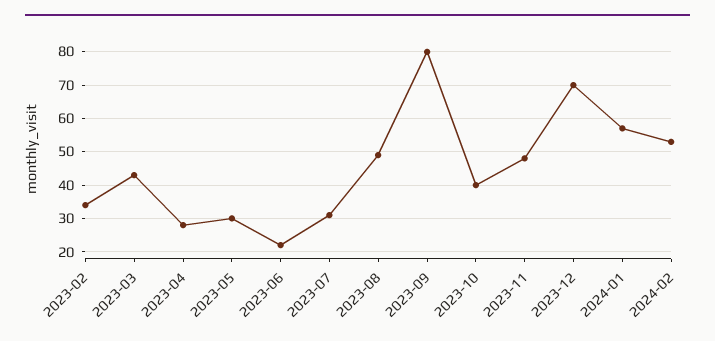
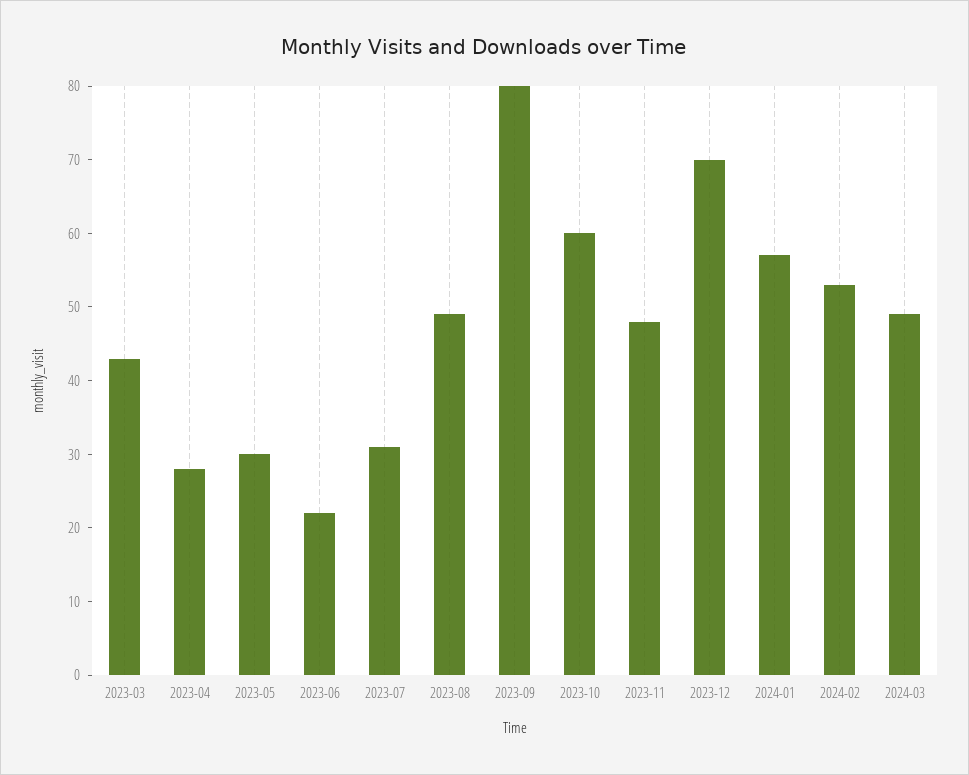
2023-02: 35 -> none
2023-10: 40 -> 60
2024-03: none -> 50

